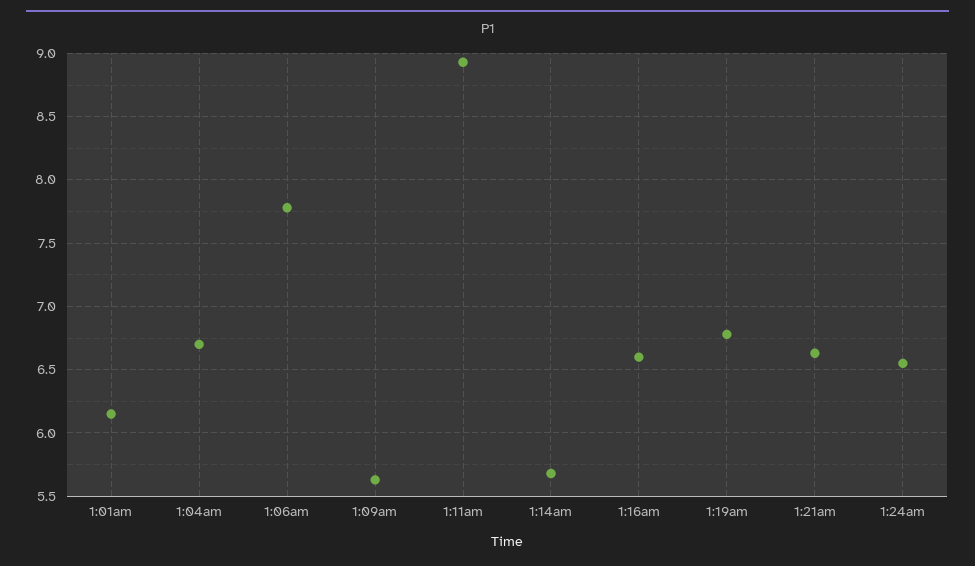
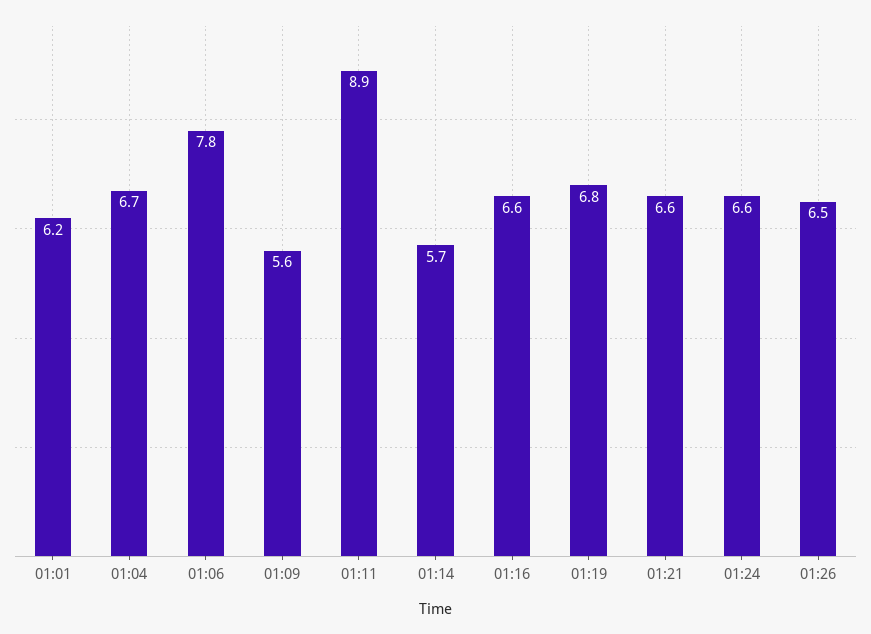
01:26: none -> 6.5

